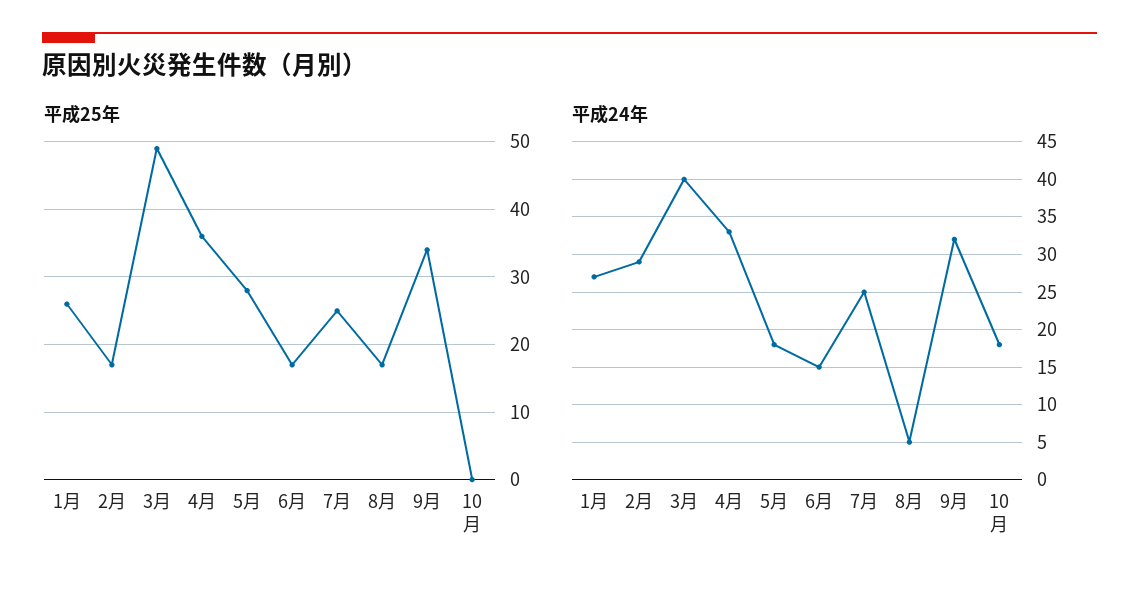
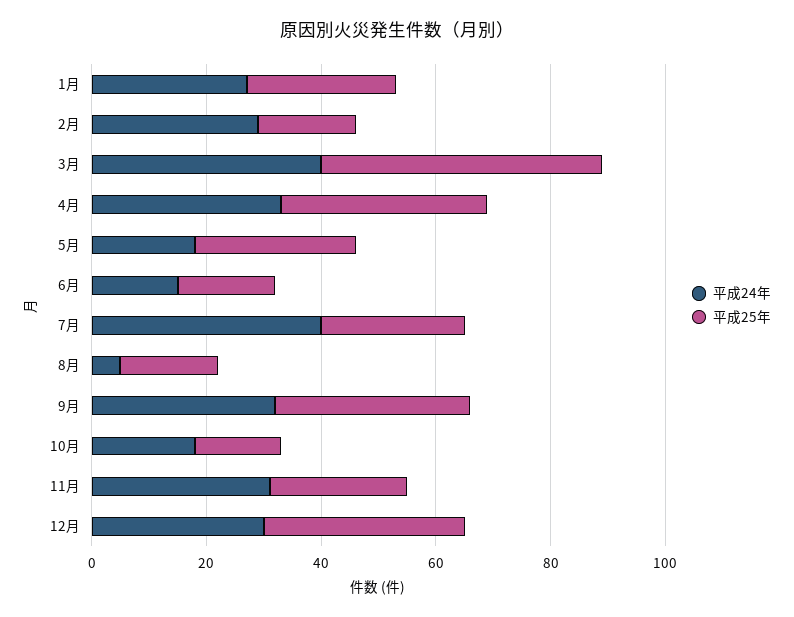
平成25年, 10月: 0 -> 15
平成24年, 7月: 25 -> 40
平成24年, 11月: none -> 30
平成25年, 11月: none -> 25
平成24年, 12月: none -> 30
平成25年, 12月: none -> 35

